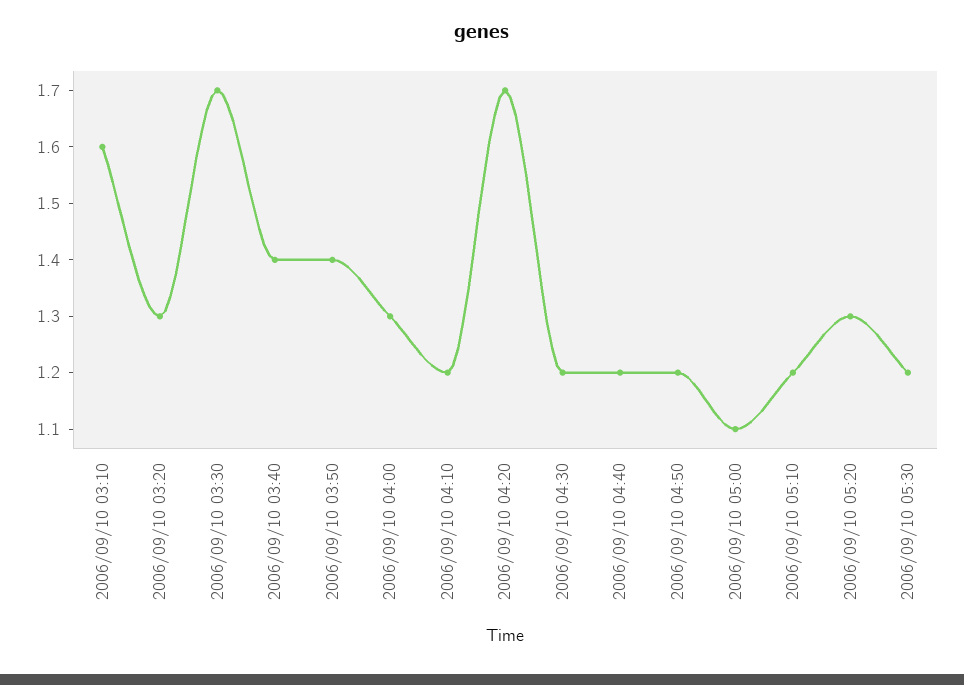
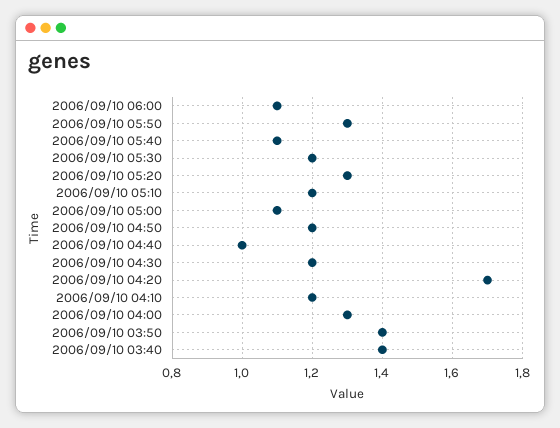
2006/09/10 03:10: 1.6 -> none
2006/09/10 03:20: 1.3 -> none
2006/09/10 03:30: 1.7 -> none
2006/09/10 04:40: 1.2 -> 1
2006/09/10 06:00: none -> 1.1
2006/09/10 05:50: none -> 1.3
2006/09/10 05:40: none -> 1.1

